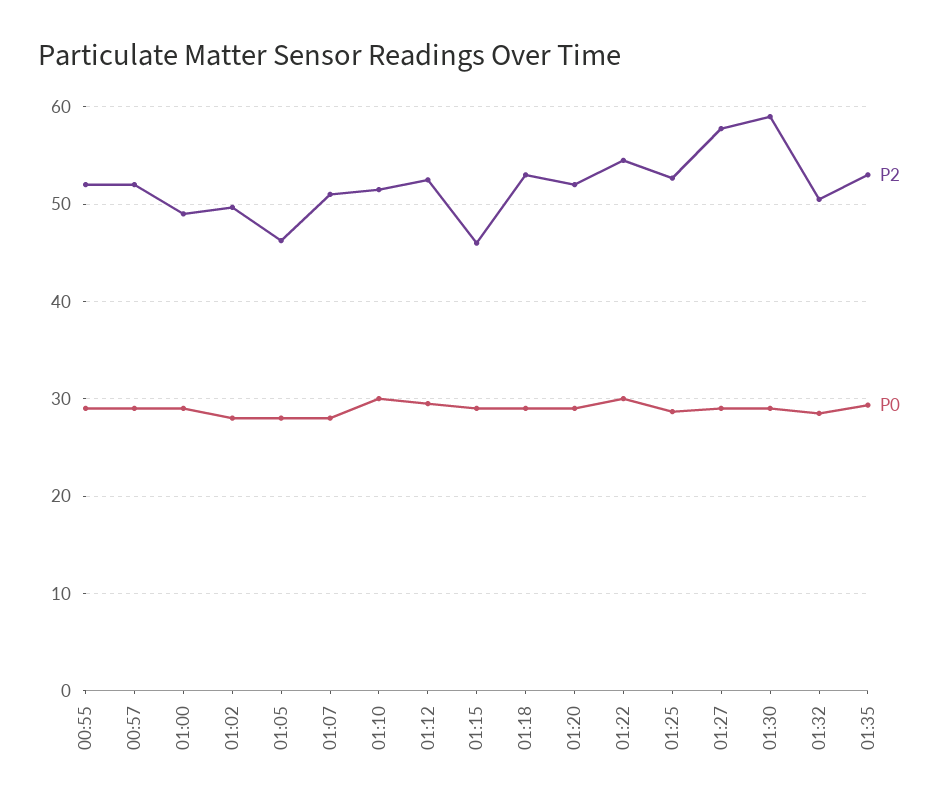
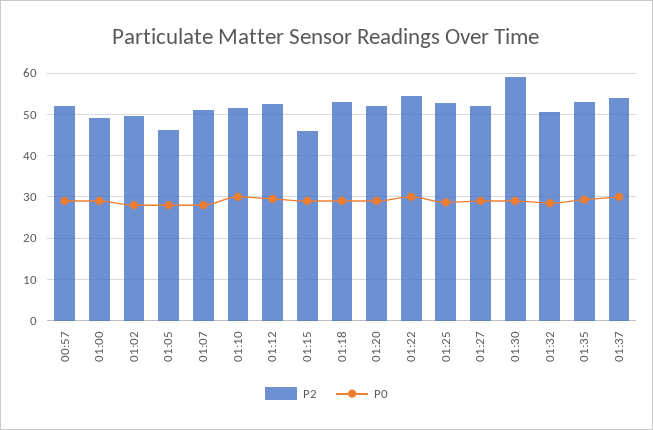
P2, 00:55: 52 -> none
P0, 00:55: 29 -> none
P2, 01:27: 58 -> 52
P2, 01:37: none -> 54
P0, 01:37: none -> 30

